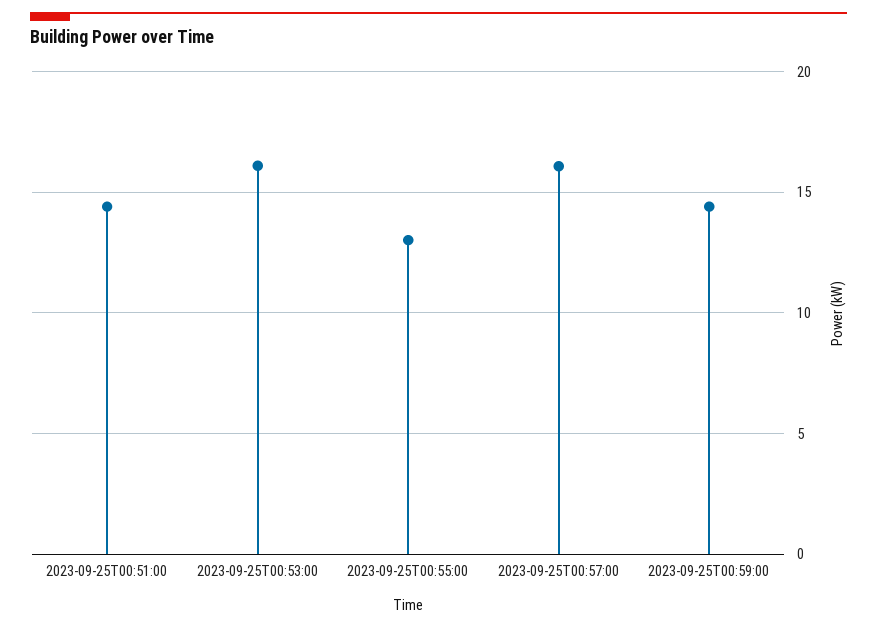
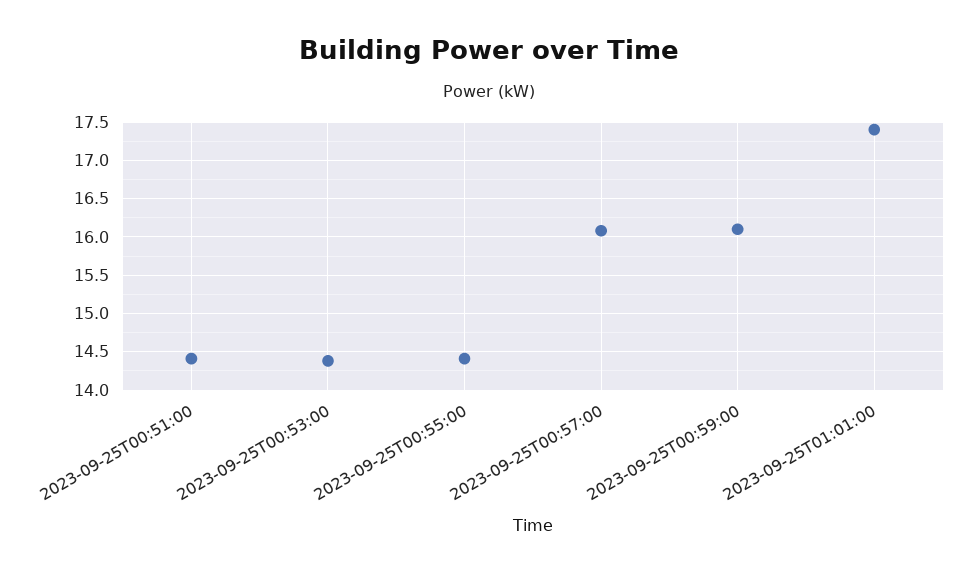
2023-09-25T00:53:00: 16 -> 14.4
2023-09-25T00:55:00: 13 -> 14.4
2023-09-25T00:59:00: 14.5 -> 16.1
2023-09-25T01:01:00: none -> 17.4

